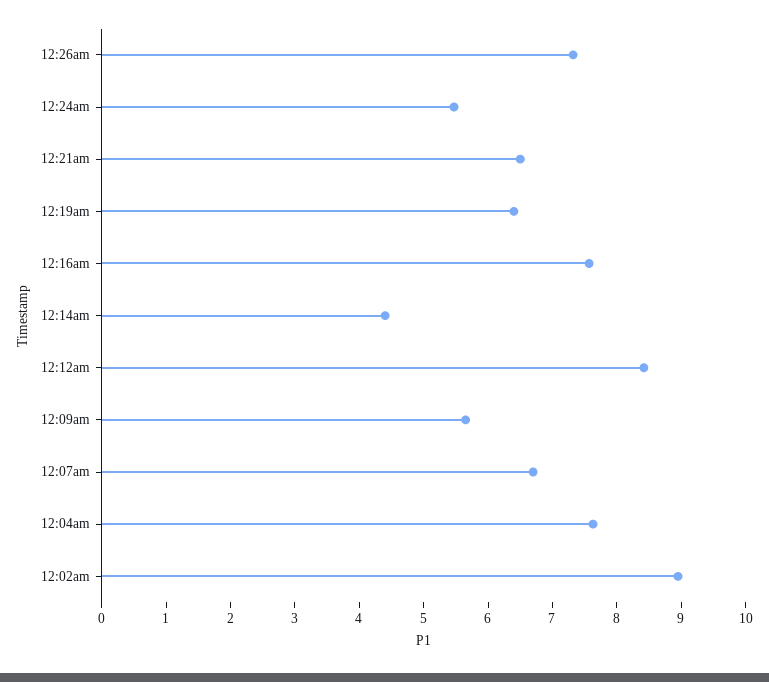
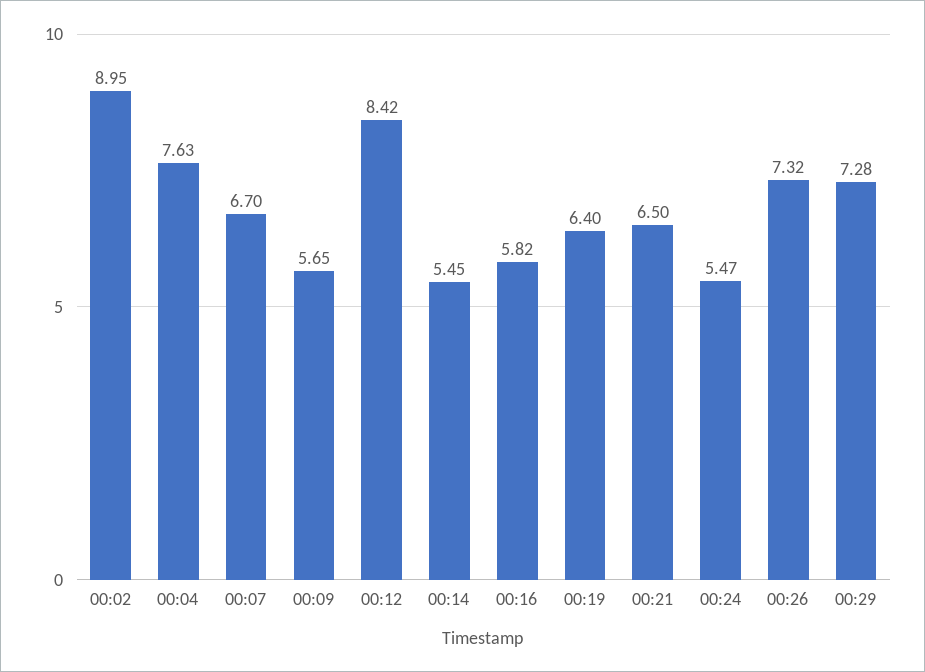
12:16am: 7.6 -> 5.82
12:14am: 4.4 -> 5.45
00:29: none -> 7.28

